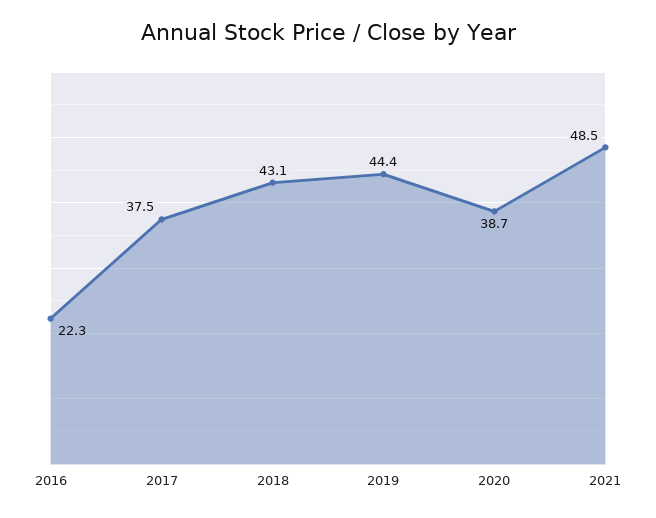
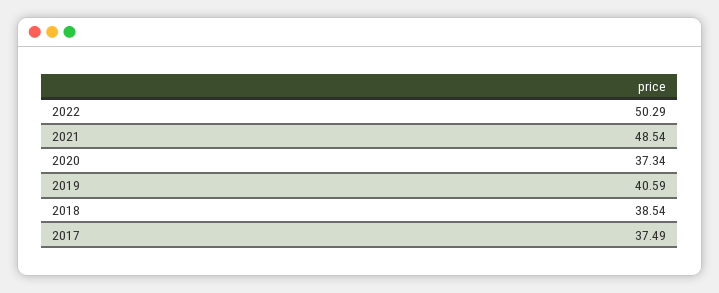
2016: 22.3 -> none
2018: 43.1 -> 38.54
2019: 44.4 -> 40.59
2020: 38.7 -> 37.34
2022: none -> 50.29

